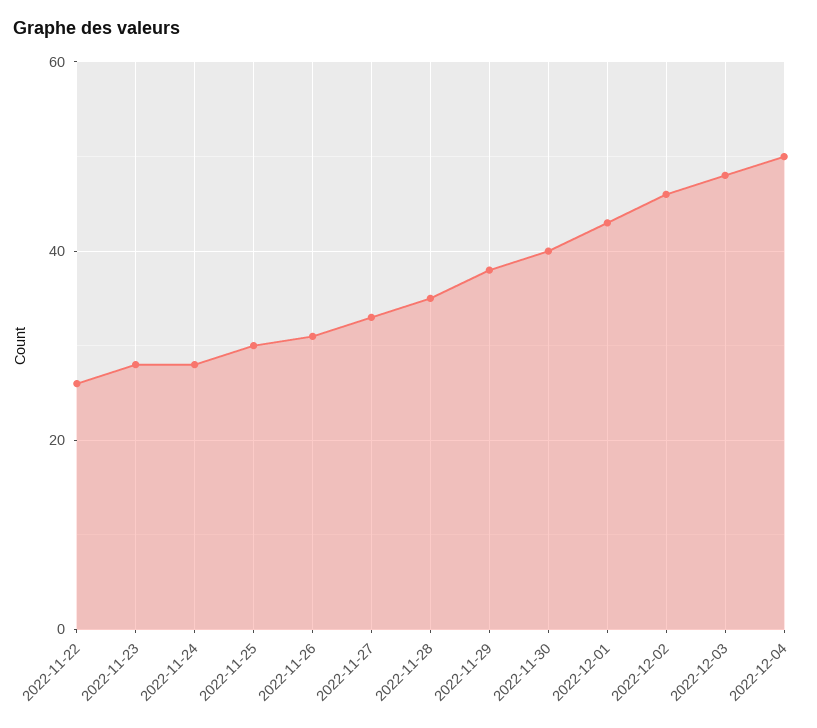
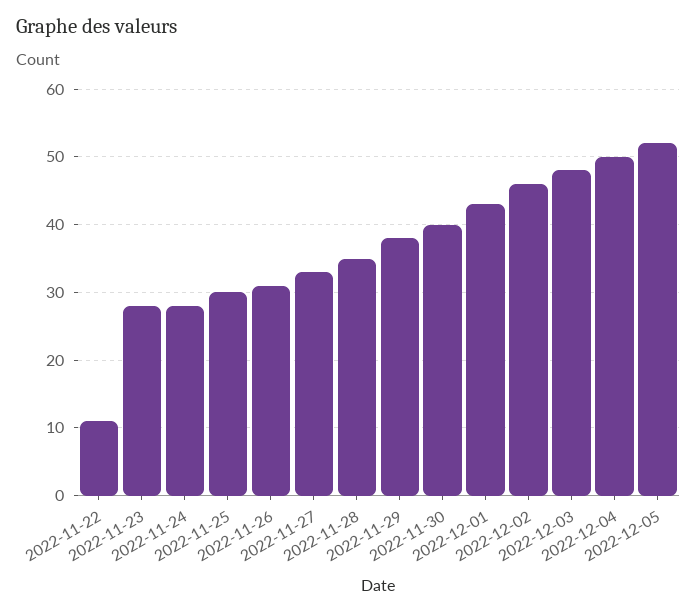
2022-11-22: 25 -> 11
2022-12-05: none -> 52

